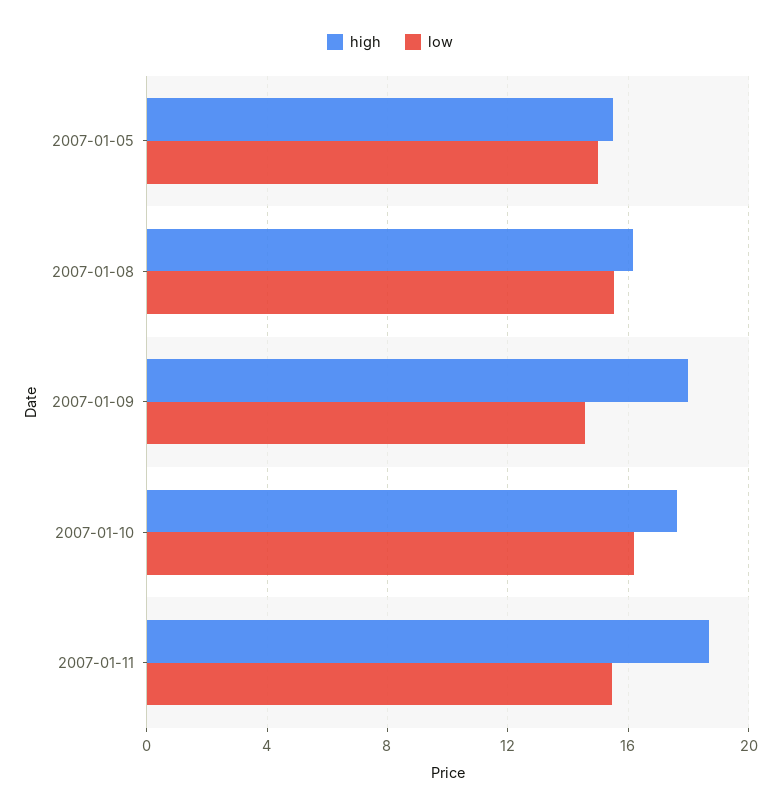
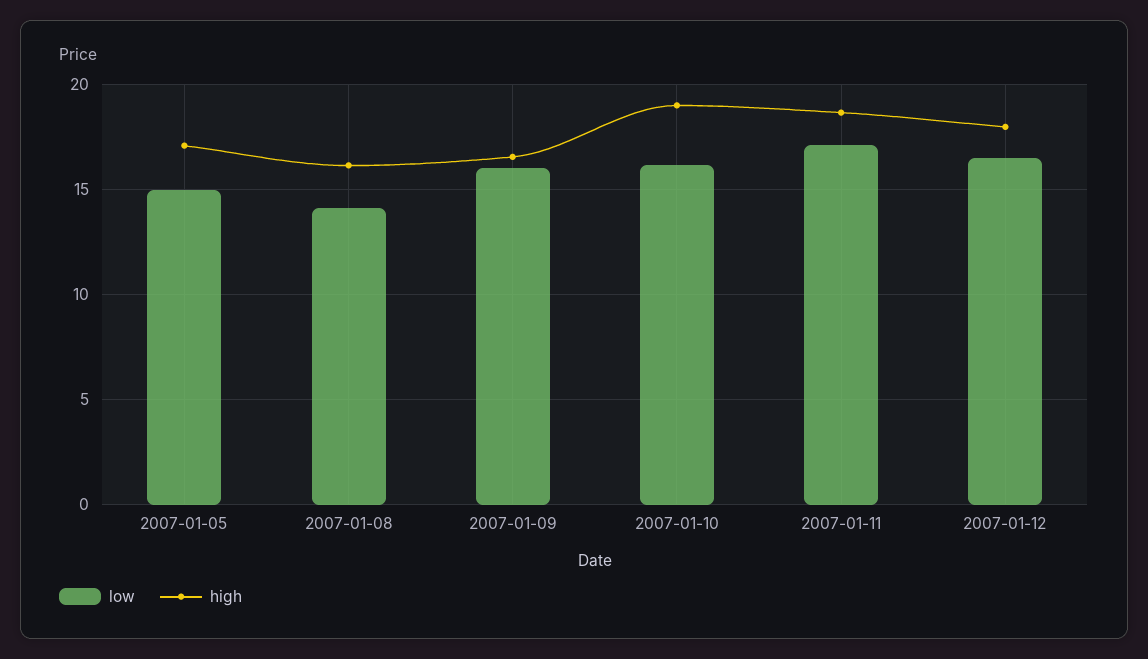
high, 2007-01-05: 15.5 -> 17
low, 2007-01-08: 15.5 -> 14
high, 2007-01-09: 18 -> 16.5
low, 2007-01-09: 14.5 -> 16
high, 2007-01-10: 17.5 -> 19
low, 2007-01-11: 15.5 -> 17
low, 2007-01-12: none -> 16.5
high, 2007-01-12: none -> 18

